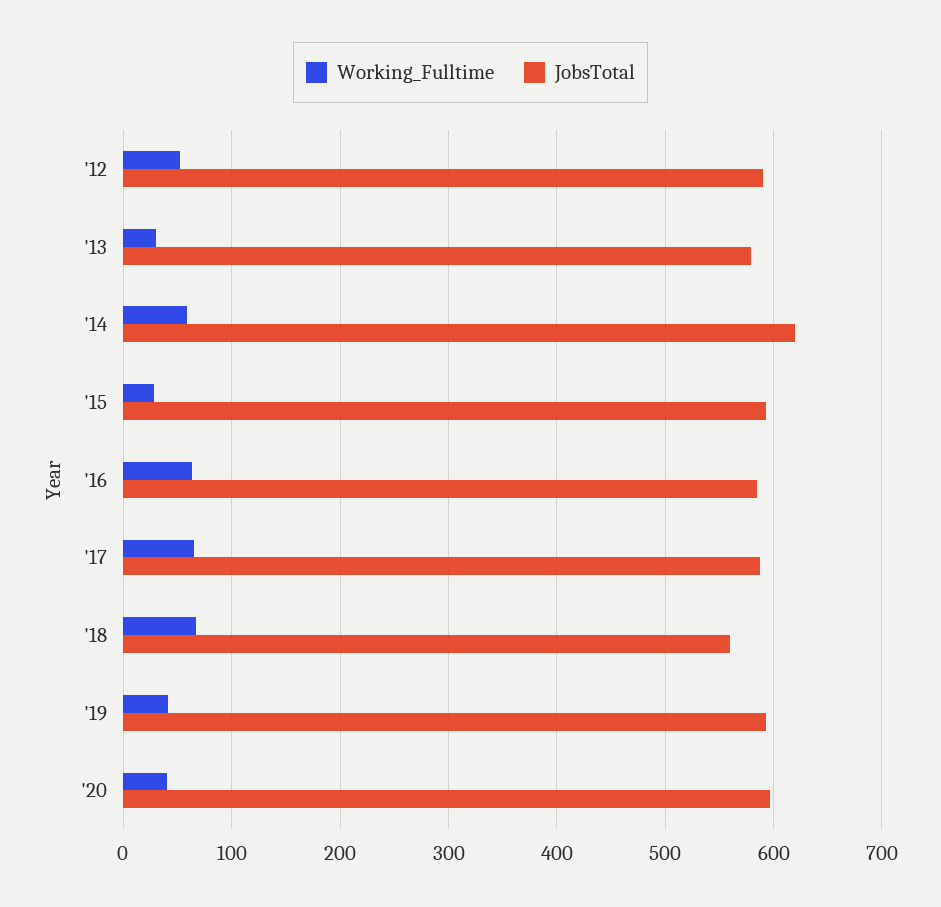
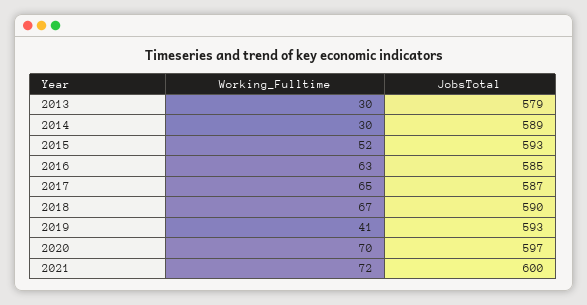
Working_Fulltime, '12: 50 -> none
JobsTotal, '12: 590 -> none
Working_Fulltime, '14: 60 -> 30
JobsTotal, '14: 620 -> 589
Working_Fulltime, '15: 30 -> 52
JobsTotal, '18: 560 -> 590
Working_Fulltime, '20: 40 -> 70
Working_Fulltime, 2021: none -> 72
JobsTotal, 2021: none -> 600

